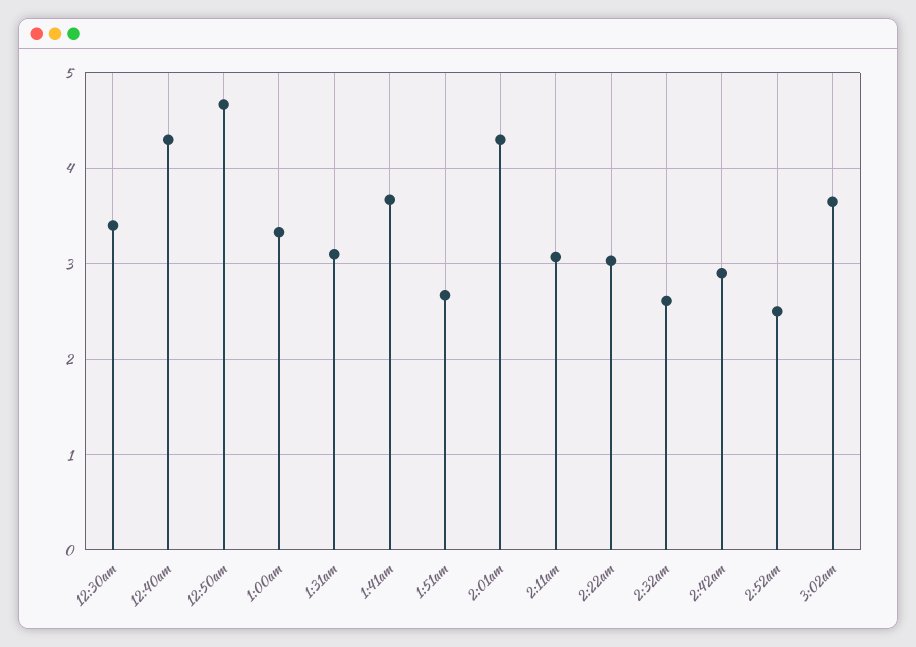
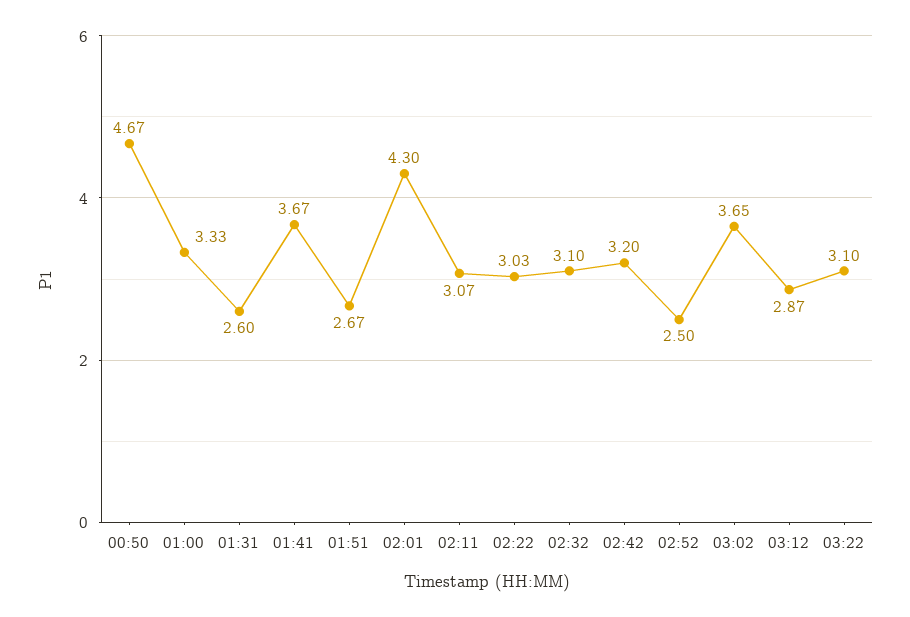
12:30am: 3.4 -> none
12:40am: 4.3 -> none
1:31am: 3.1 -> 2.6
2:32am: 2.6 -> 3.1
2:42am: 2.9 -> 3.2
03:12: none -> 2.87
03:22: none -> 3.1

